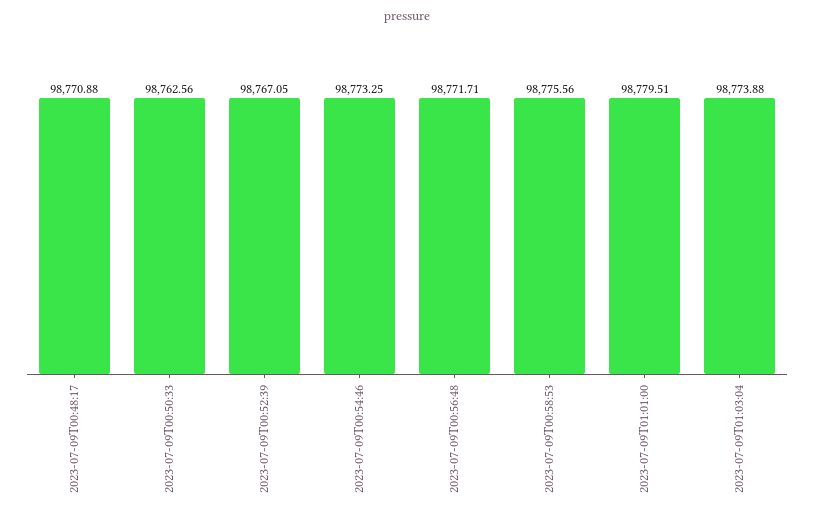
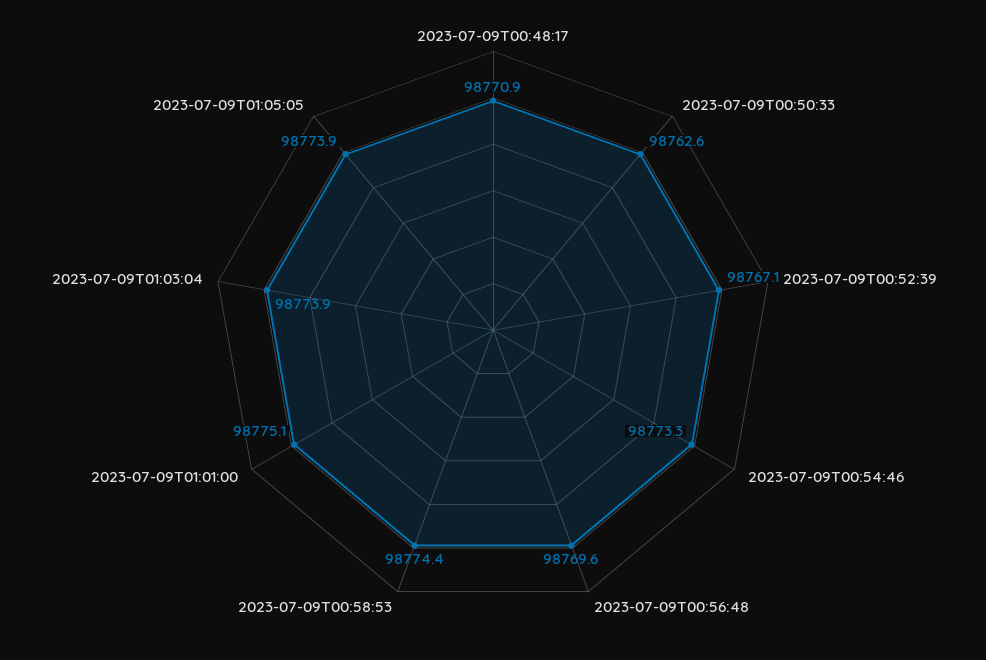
2023-07-09T00:56:48: 98771.71 -> 98769.6
2023-07-09T00:58:53: 98775.56 -> 98774.4
2023-07-09T01:01:00: 98779.51 -> 98775.1
2023-07-09T01:05:05: none -> 98773.9

